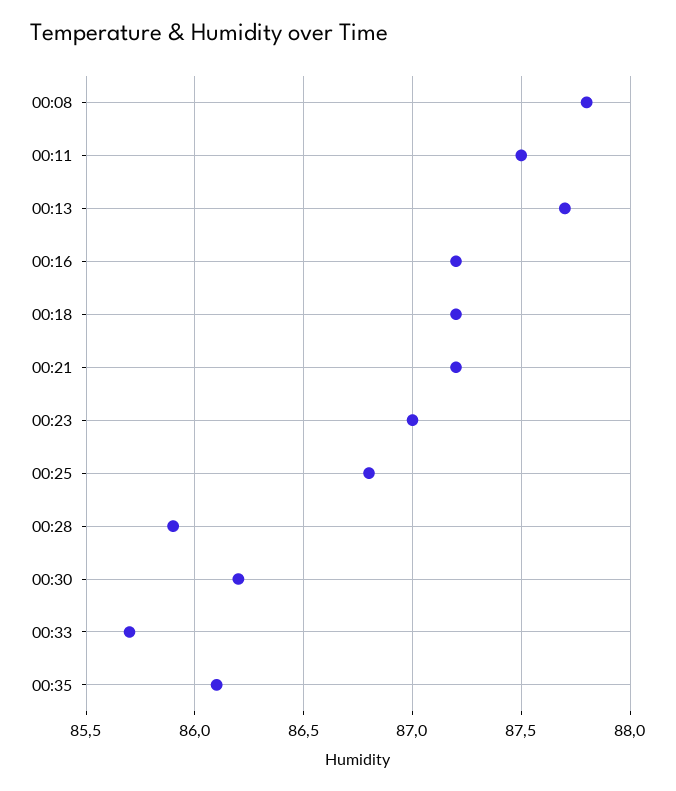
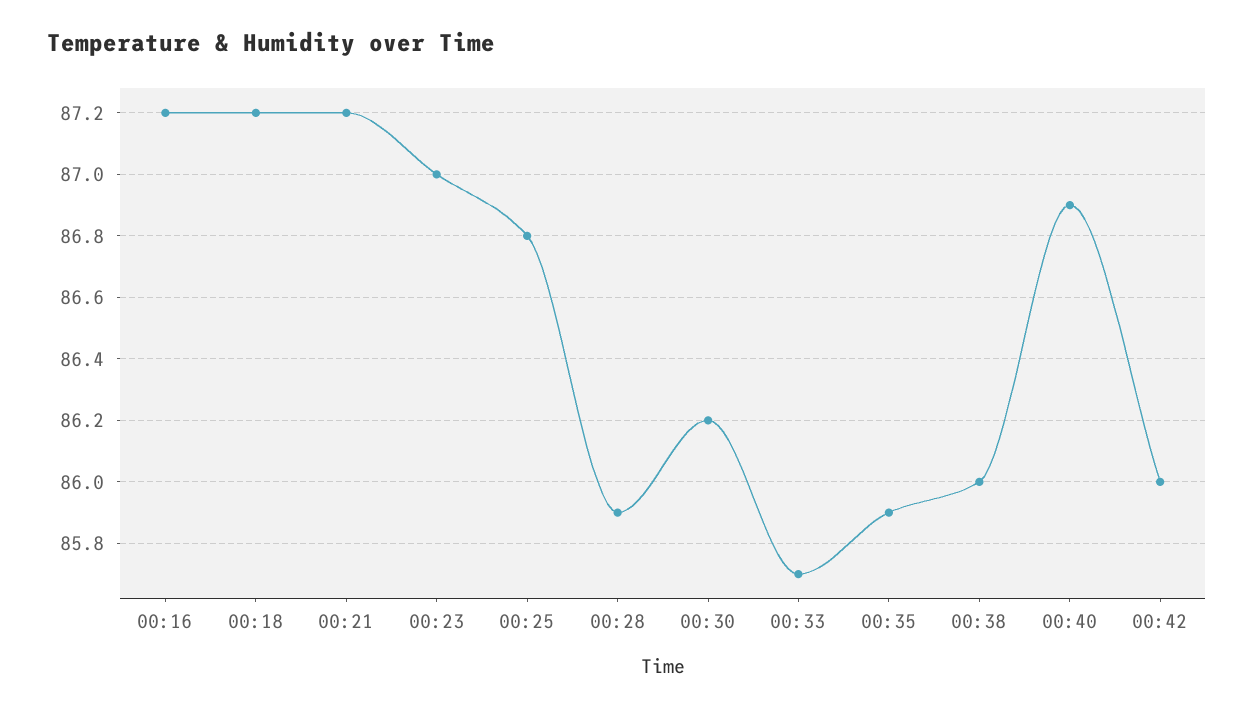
00:08: 87.8 -> none
00:11: 87.5 -> none
00:13: 87.7 -> none
00:35: 86.1 -> 85.9
00:38: none -> 86
00:40: none -> 86.9
00:42: none -> 86

